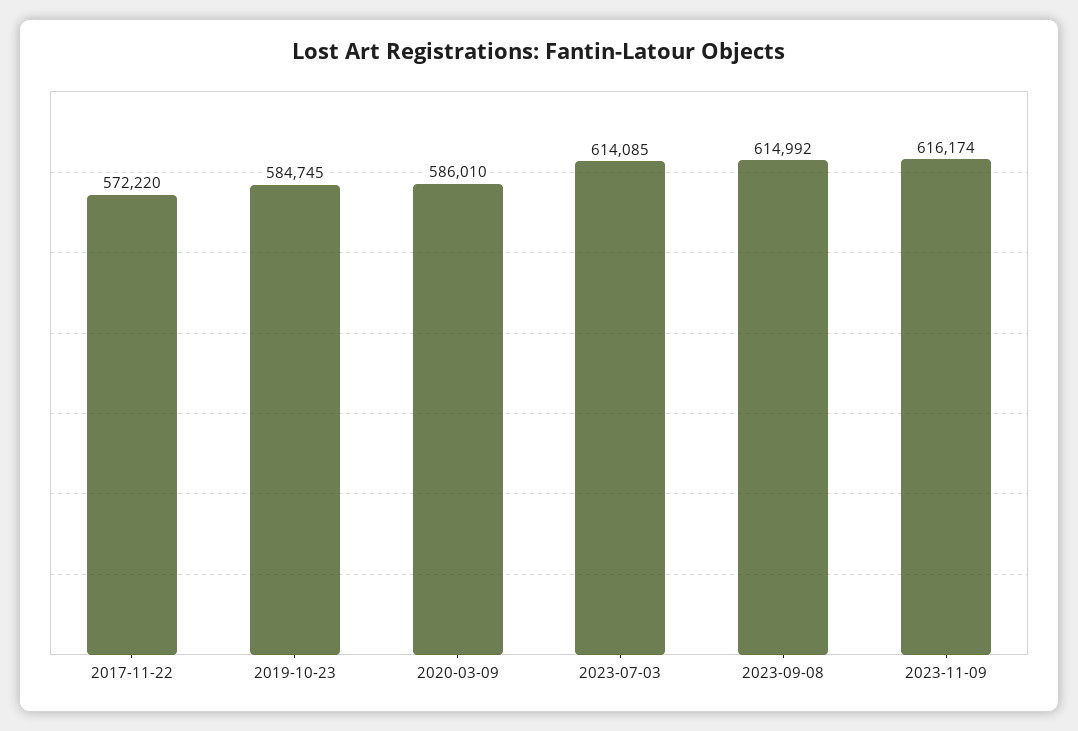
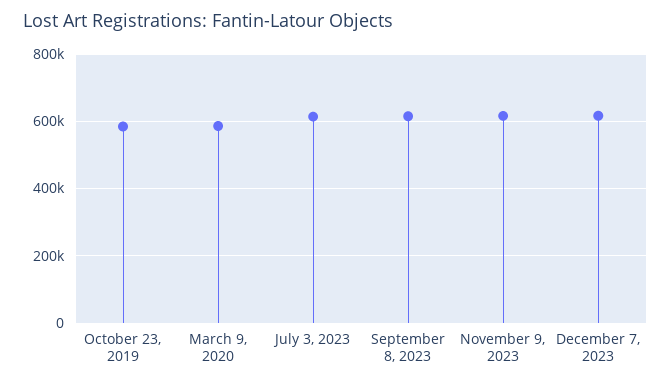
2017-11-22: 572220 -> none
December 7, 2023: none -> 620000

